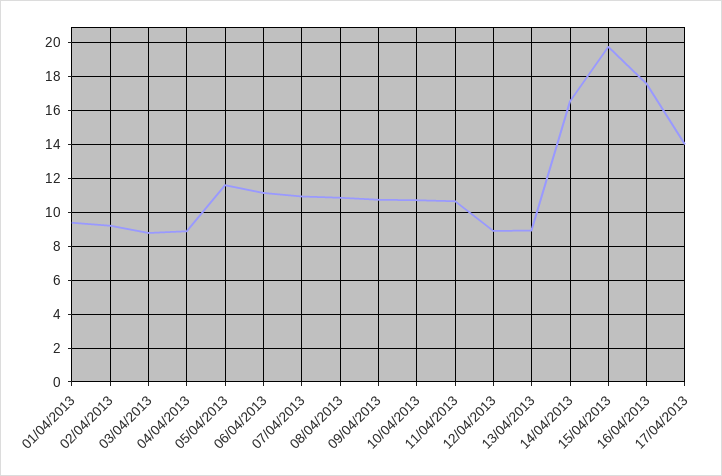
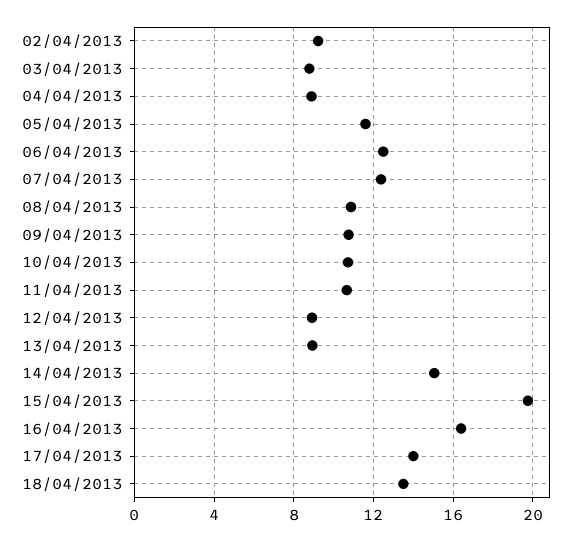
01/04/2013: 9.5 -> none
06/04/2013: 11 -> 12.5
07/04/2013: 11 -> 12.5
14/04/2013: 16.5 -> 15
16/04/2013: 17.5 -> 16.5
18/04/2013: none -> 13.5

